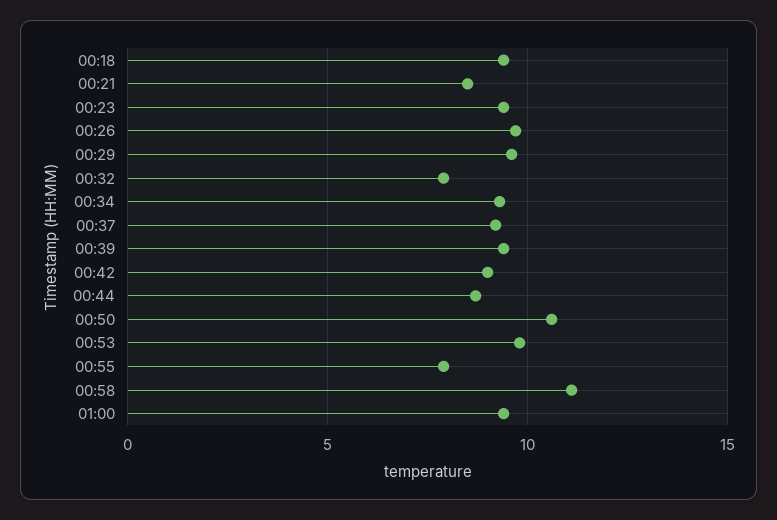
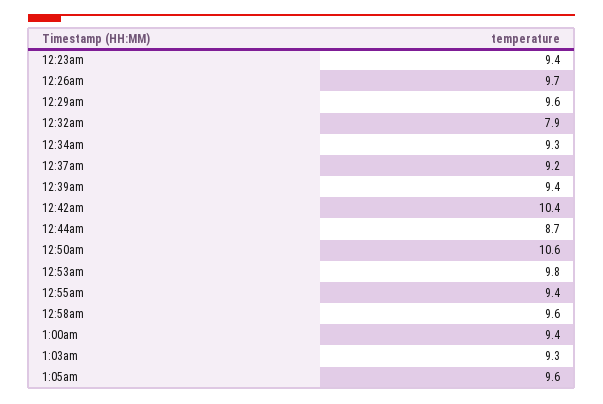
00:18: 9.5 -> none
00:21: 8.5 -> none
00:42: 9 -> 10.4
00:55: 8 -> 9.4
00:58: 11 -> 9.6
1:03am: none -> 9.3
1:05am: none -> 9.6

